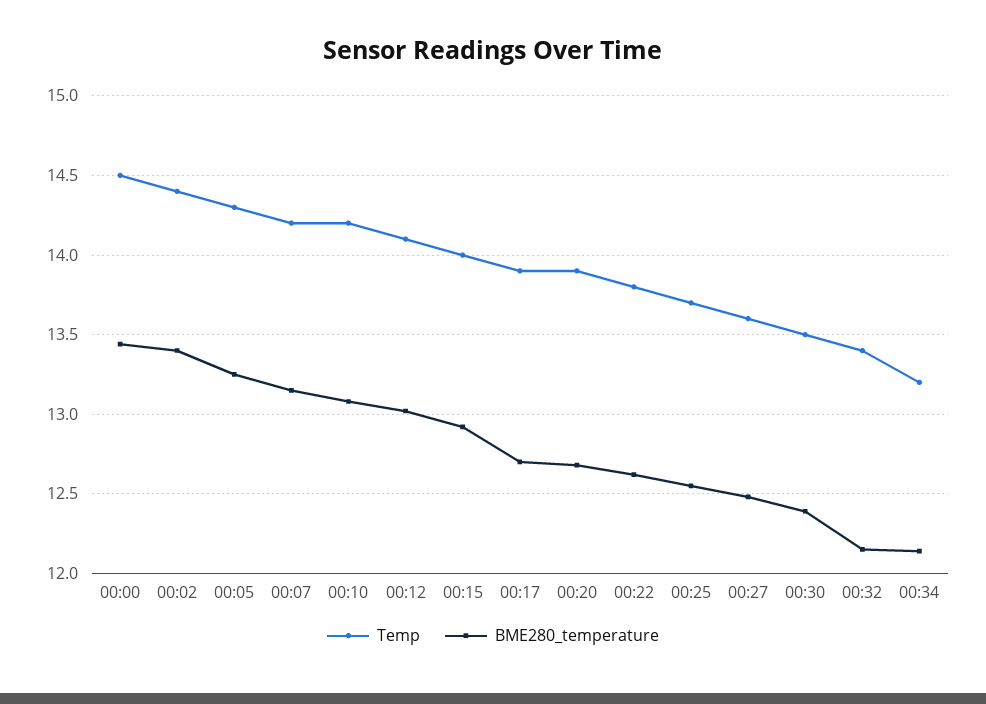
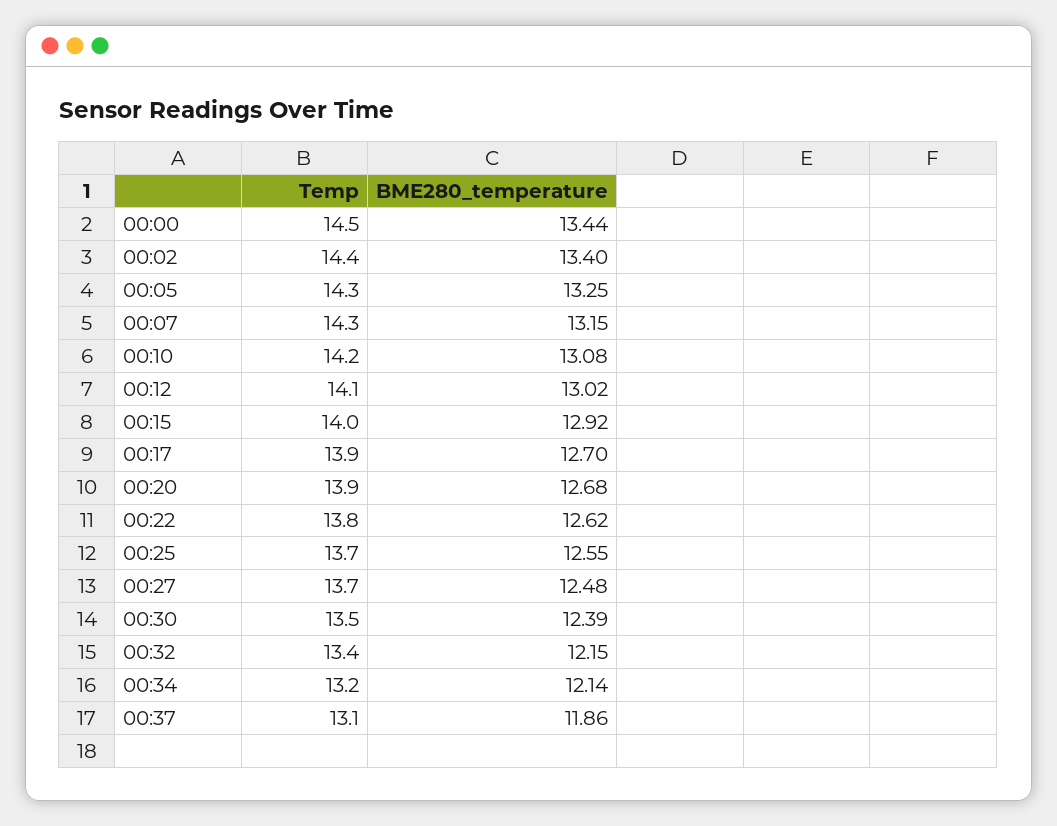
Temp, 00:07: 14.2 -> 14.3
Temp, 00:27: 13.6 -> 13.7
Temp, 00:37: none -> 13.1
BME280_temperature, 00:37: none -> 11.86

